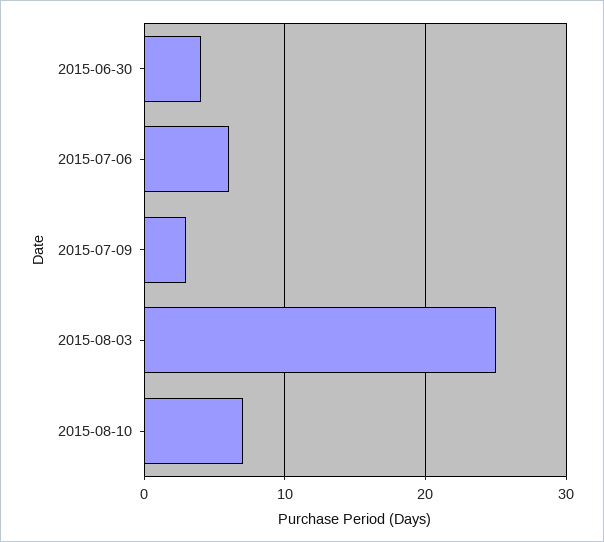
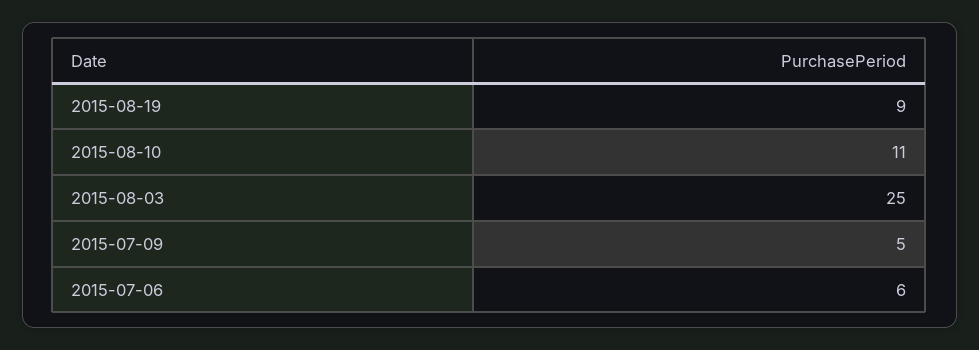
2015-06-30: 4 -> none
2015-07-09: 3 -> 5
2015-08-10: 7 -> 11
2015-08-19: none -> 9

